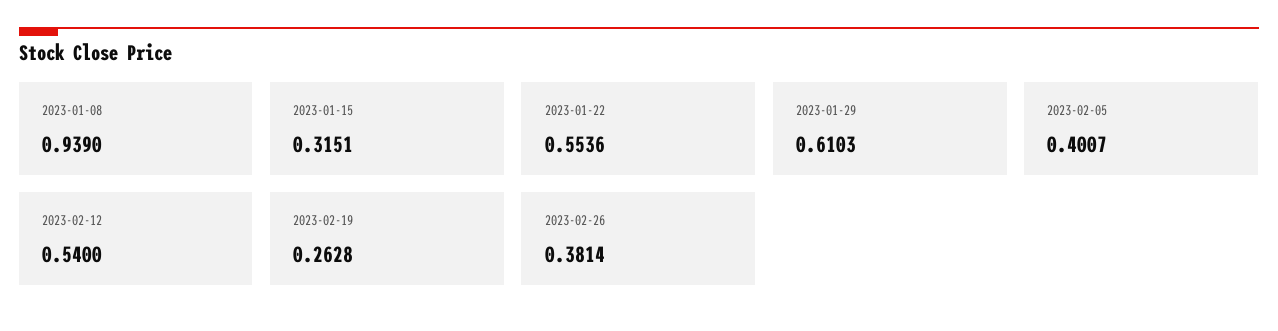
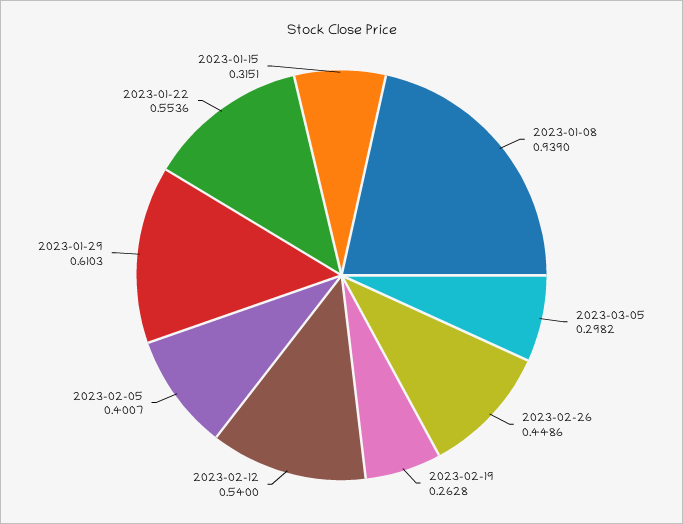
2023-02-26: 0.3814 -> 0.4486
2023-03-05: none -> 0.2982

